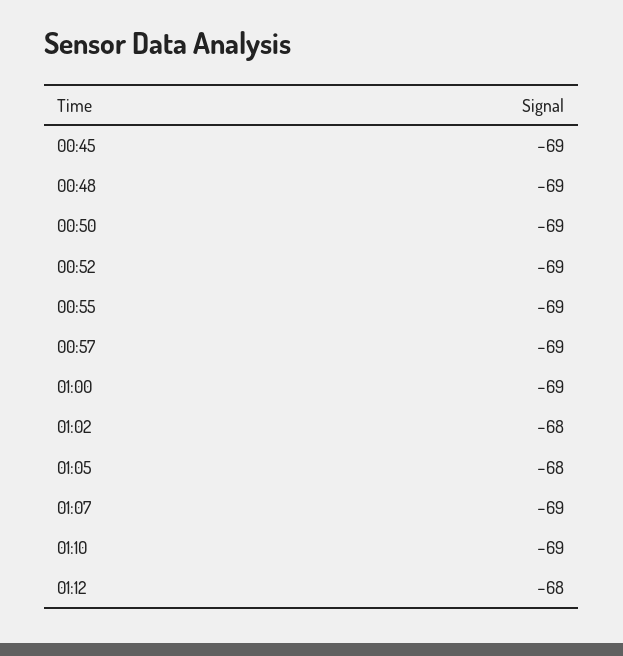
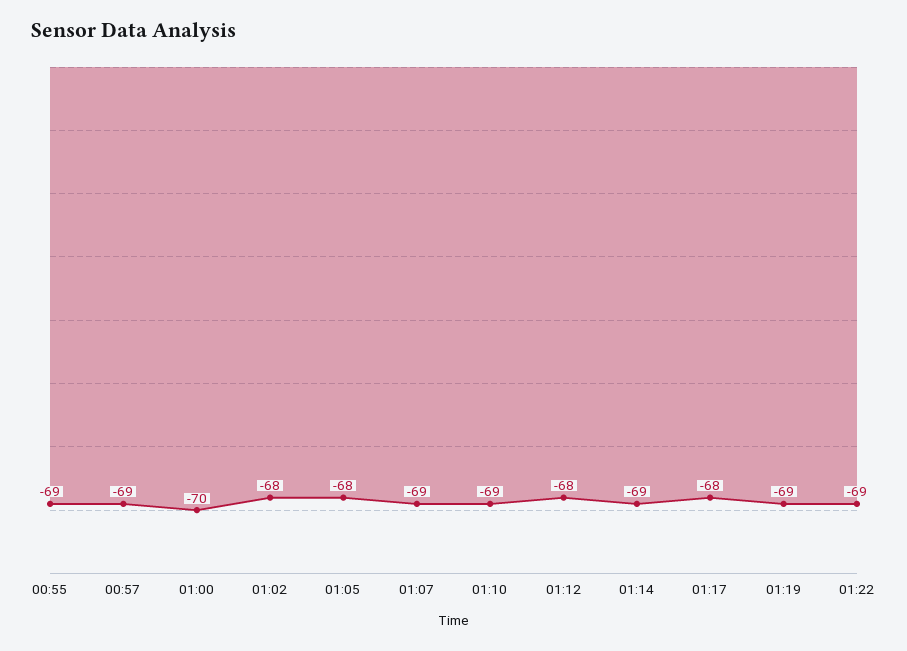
00:45: -69 -> none
00:48: -69 -> none
00:50: -69 -> none
00:52: -69 -> none
01:00: -69 -> -70
01:14: none -> -69
01:17: none -> -68
01:19: none -> -69
01:22: none -> -69

